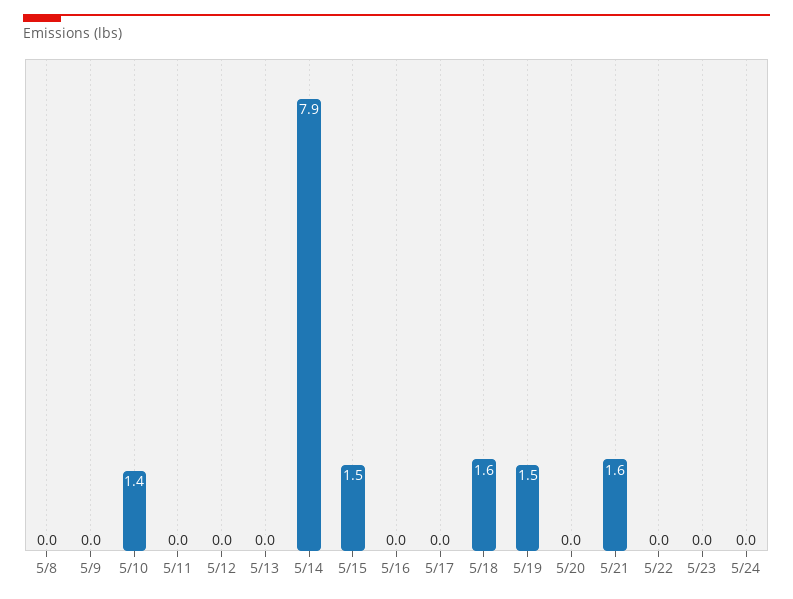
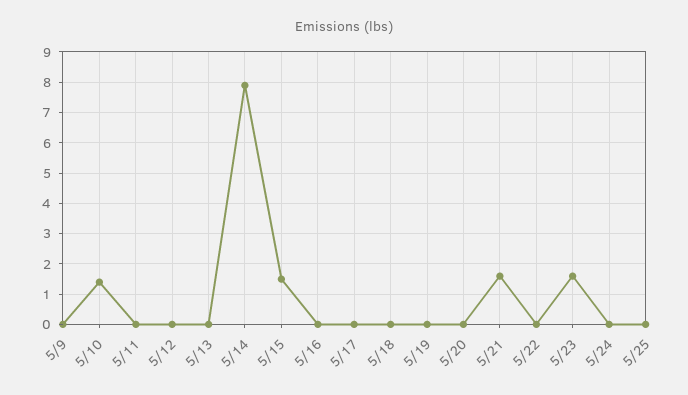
5/8: 0 -> none
5/18: 1.6 -> 0
5/19: 1.5 -> 0
5/23: 0 -> 1.5
5/25: none -> 0

